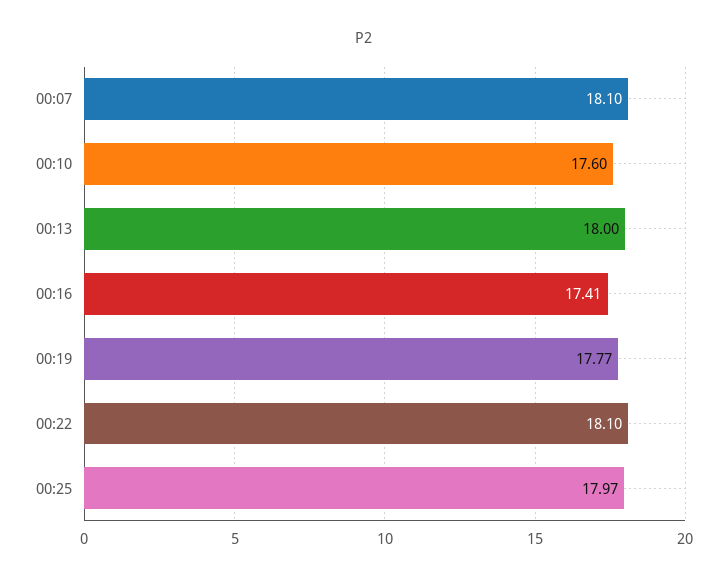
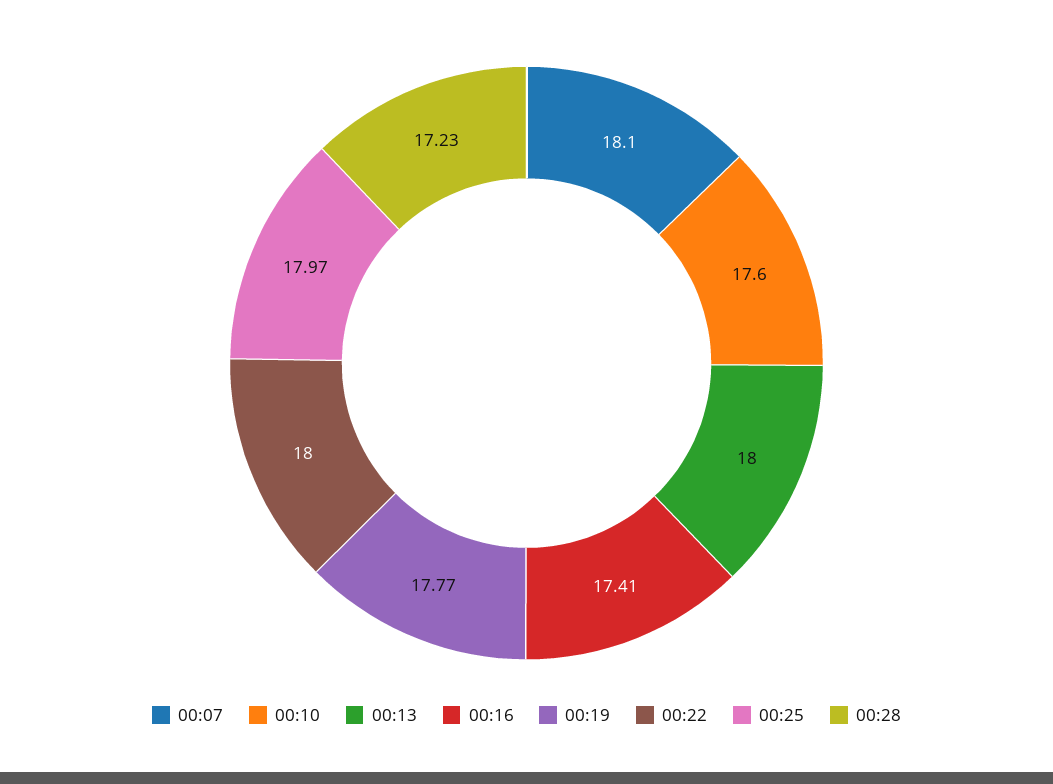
00:22: 18.1 -> 18
00:28: none -> 17.23

